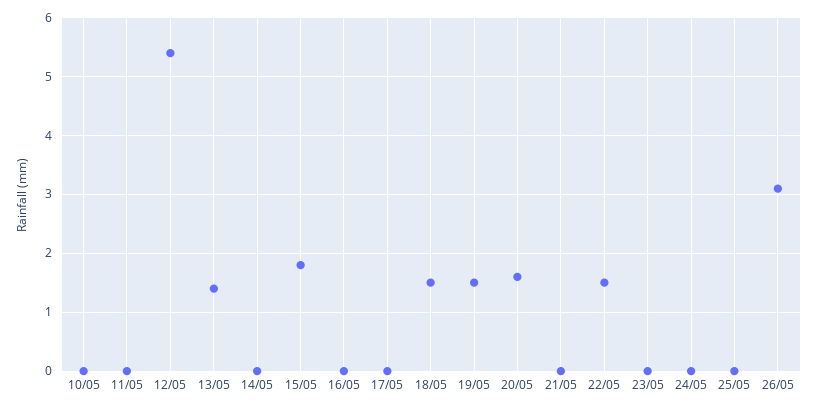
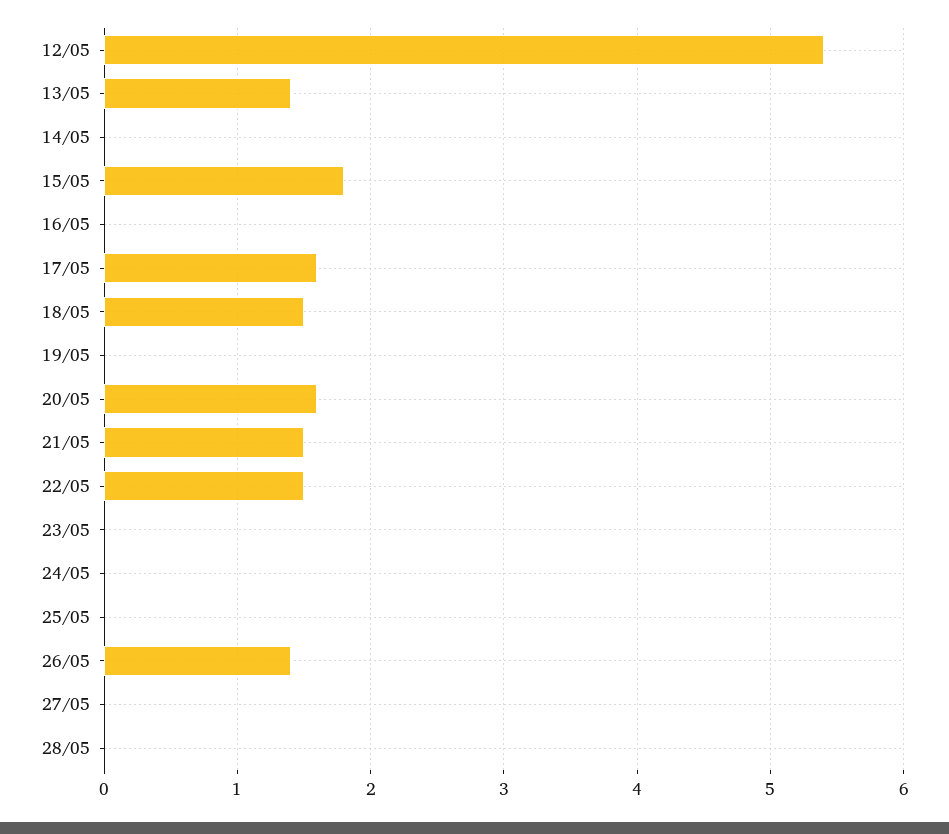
10/05: 0 -> none
11/05: 0 -> none
17/05: 0 -> 1.6
19/05: 1.5 -> 0
21/05: 0 -> 1.5
26/05: 3 -> 1.4
27/05: none -> 0
28/05: none -> 0

